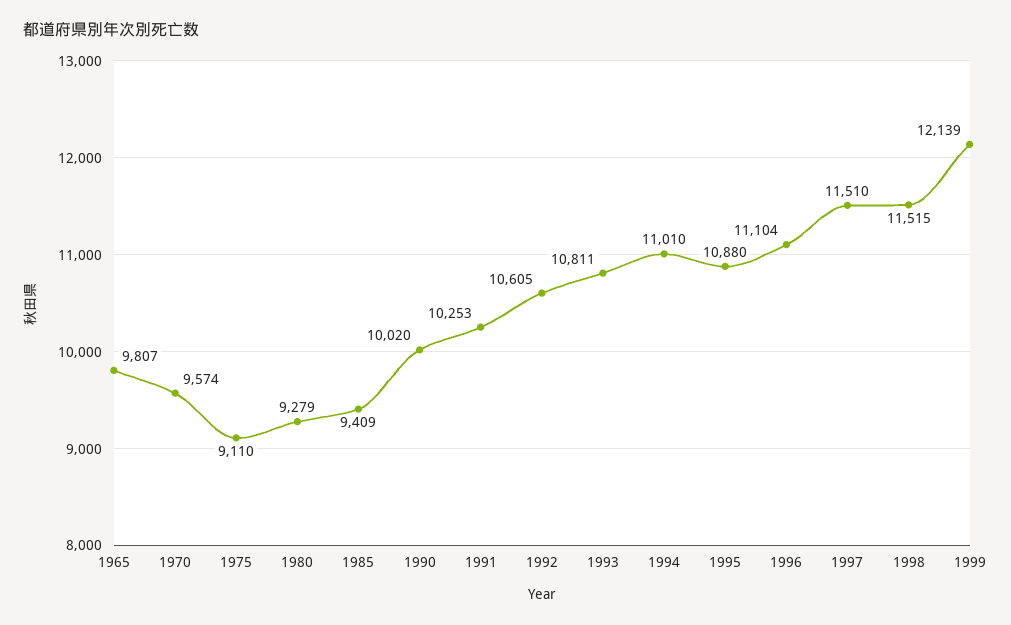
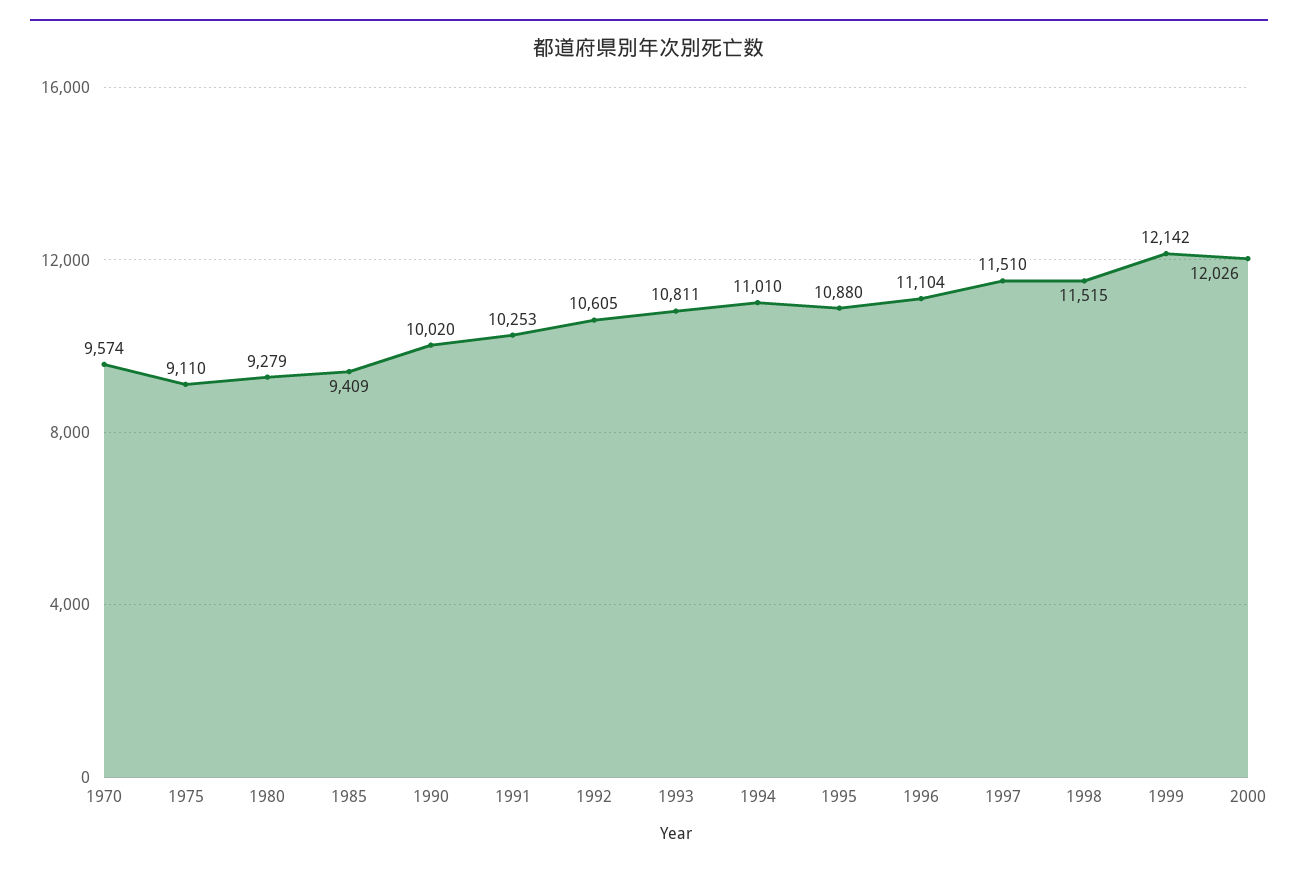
1965: 9807 -> none
1999: 12139 -> 12142
2000: none -> 12026

